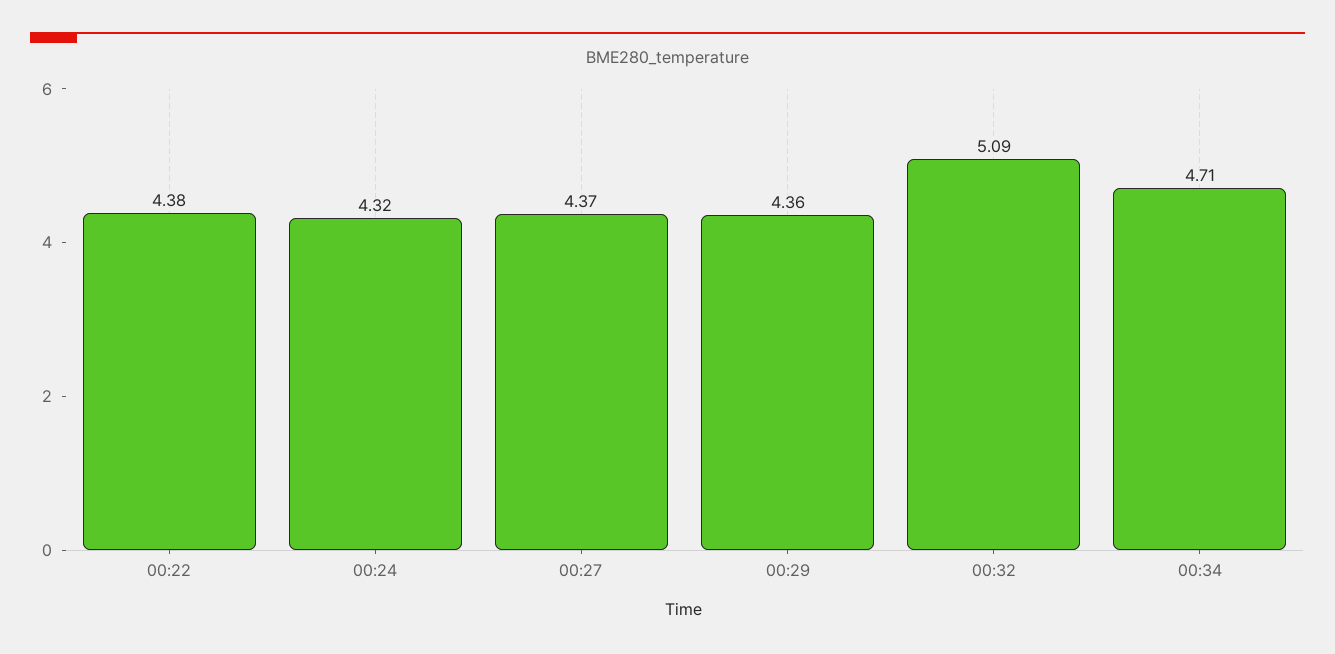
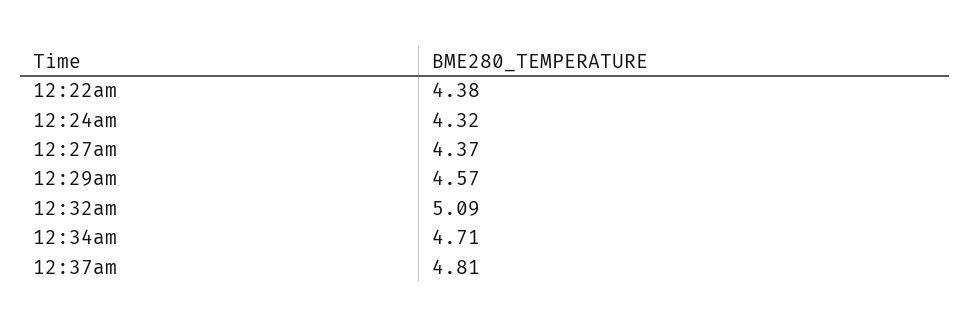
00:29: 4.36 -> 4.57
12:37am: none -> 4.81

